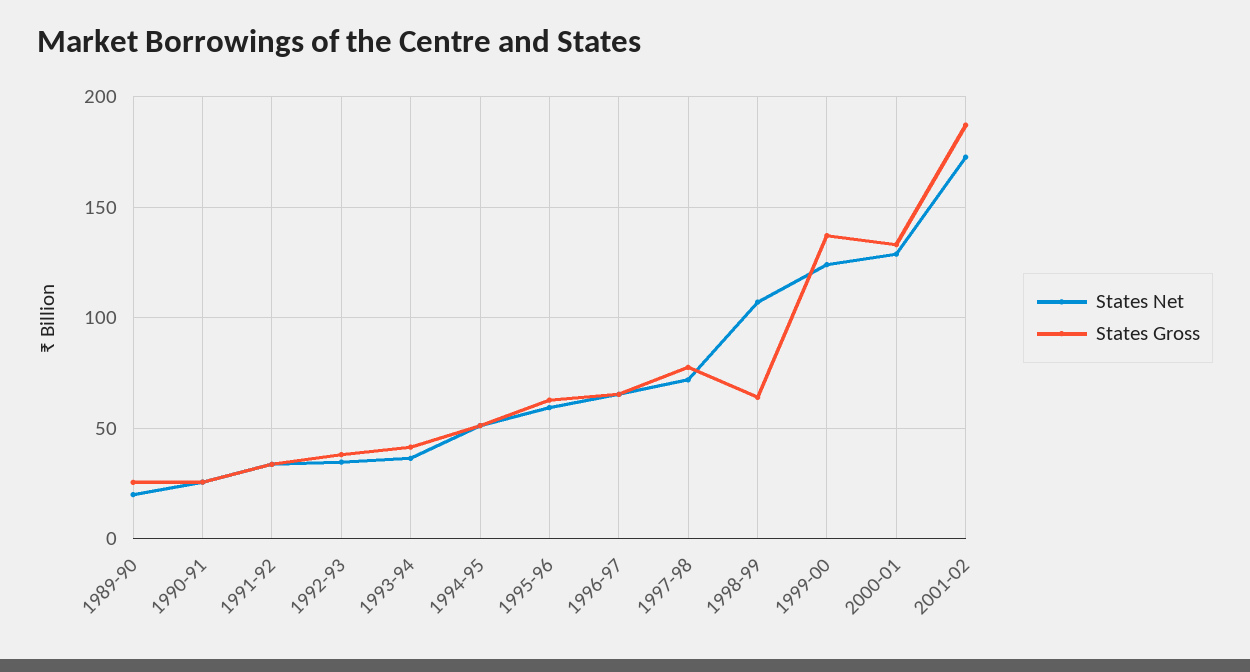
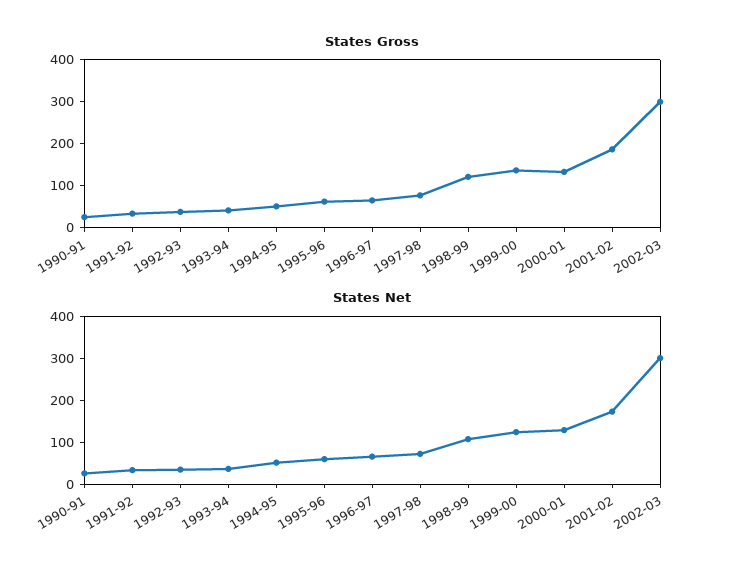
States Net, 1989-90: 20 -> none
States Gross, 1989-90: 25 -> none
States Gross, 1998-99: 65 -> 120
States Gross, 2002-03: none -> 300
States Net, 2002-03: none -> 300

